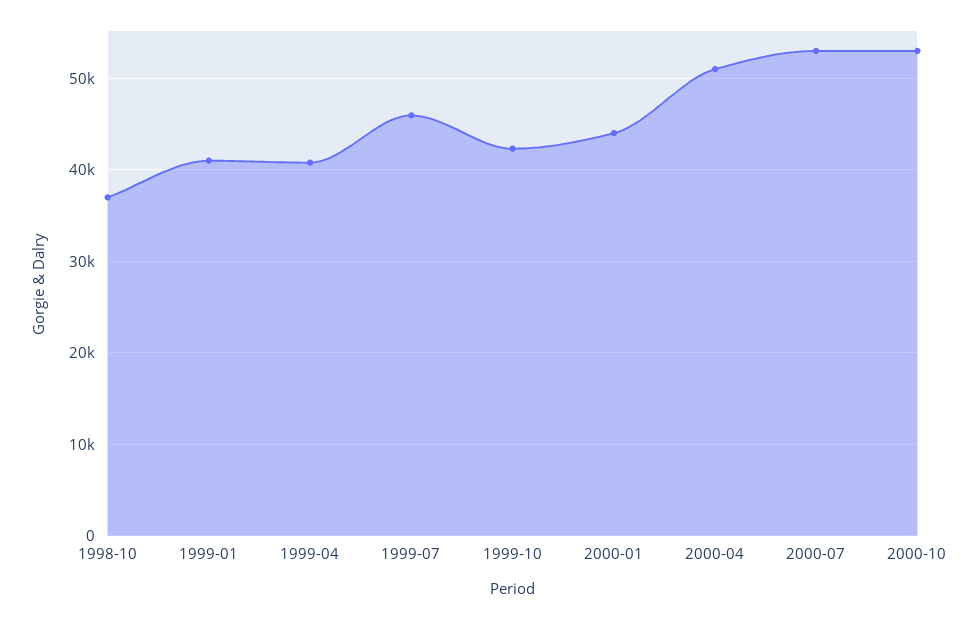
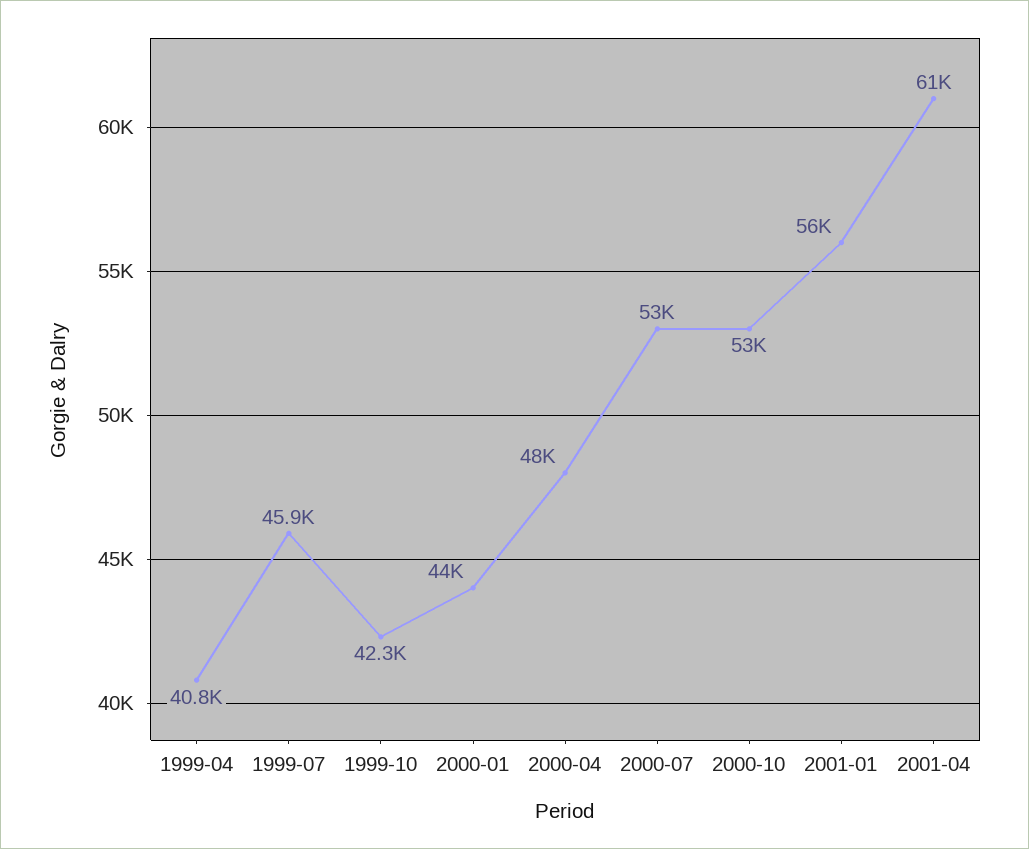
1998-10: 37000 -> none
1999-01: 41000 -> none
2000-04: 51000 -> 48000
2001-01: none -> 56000
2001-04: none -> 61000

